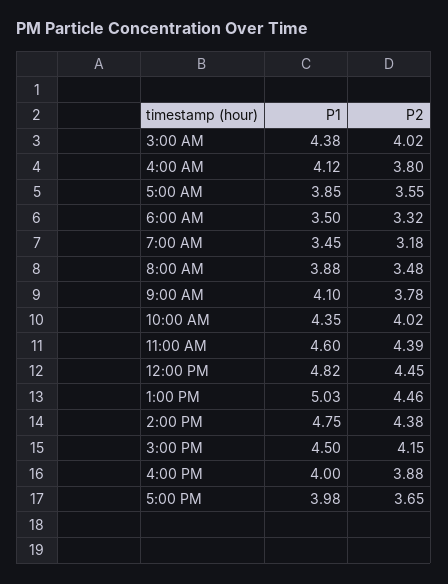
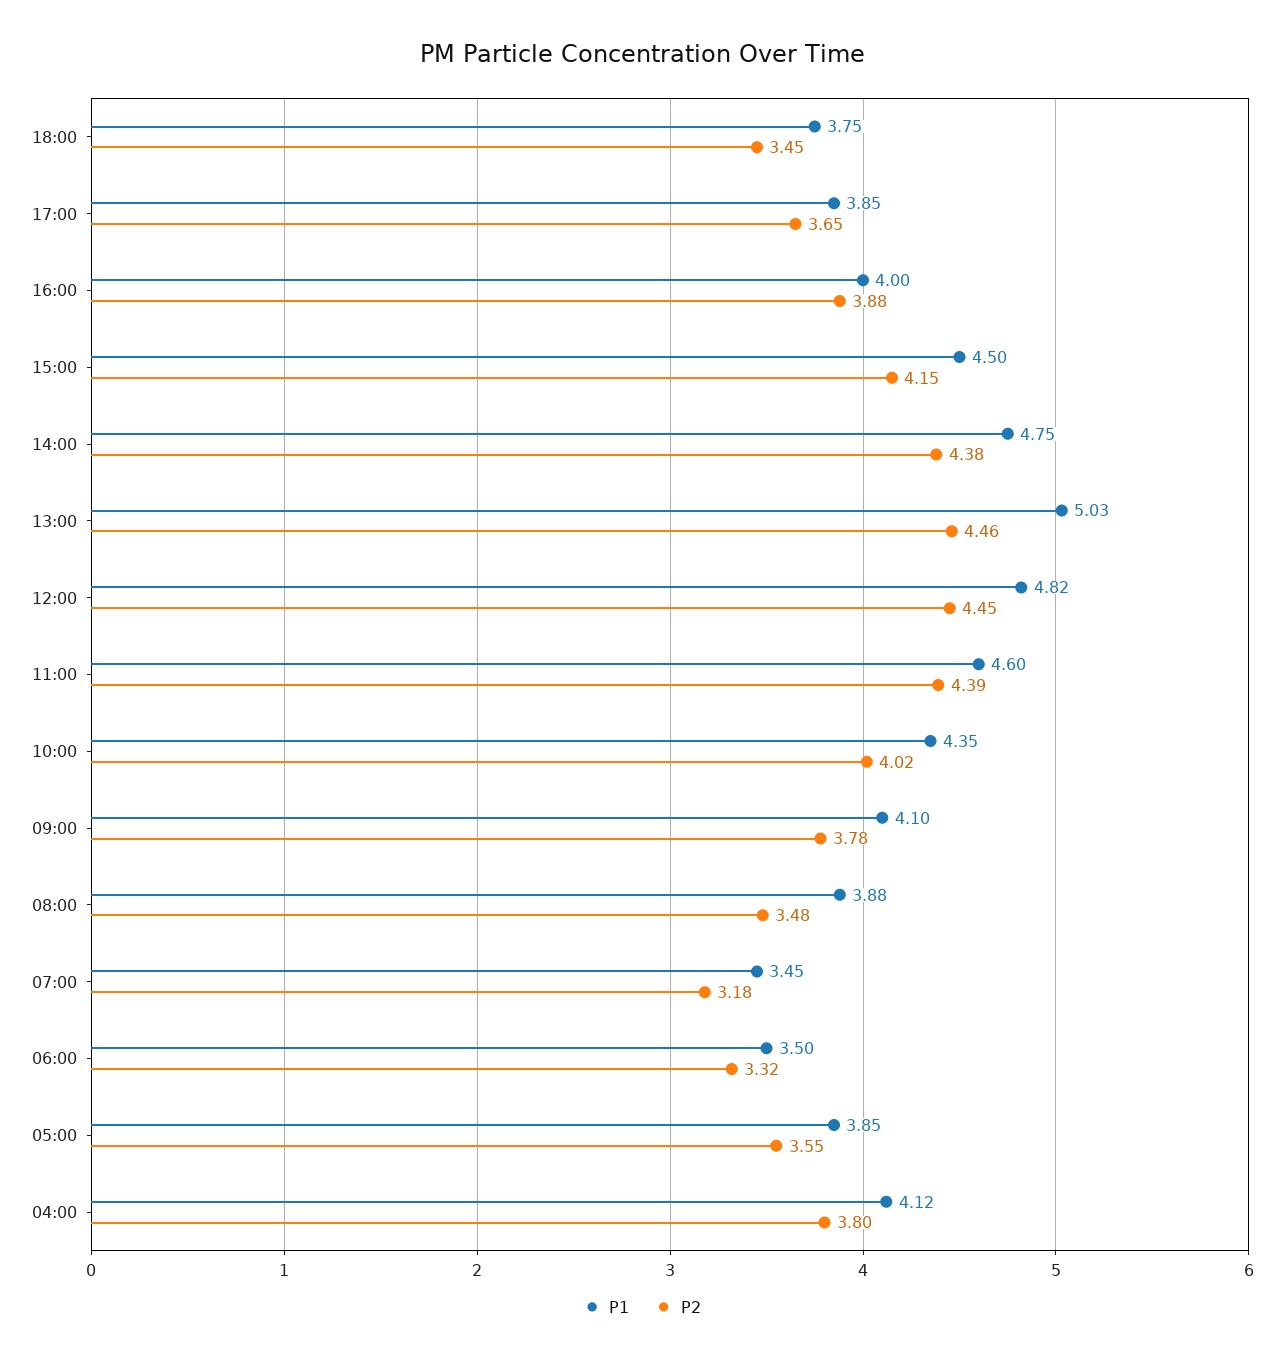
P1, 3:00 AM: 4.38 -> none
P2, 3:00 AM: 4.02 -> none
P1, 5:00 PM: 3.98 -> 3.85
P1, 18:00: none -> 3.75
P2, 18:00: none -> 3.45

